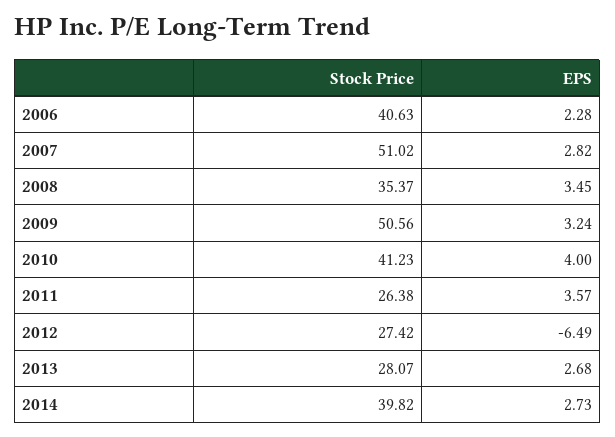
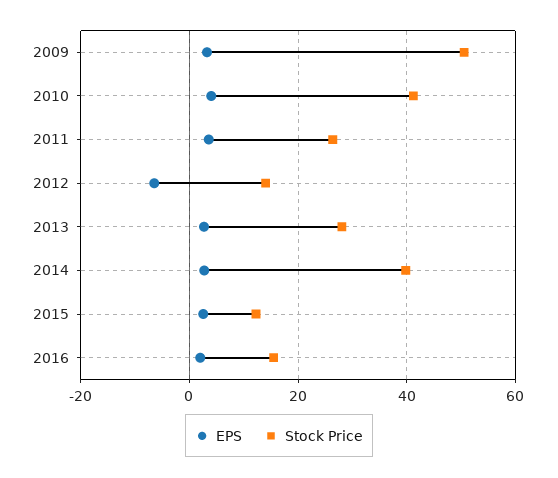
Stock Price, 2006: 40.63 -> none
EPS, 2006: 2.28 -> none
Stock Price, 2007: 51.02 -> none
EPS, 2007: 2.82 -> none
Stock Price, 2008: 35.37 -> none
EPS, 2008: 3.45 -> none
Stock Price, 2012: 27.42 -> 14
EPS, 2015: none -> 2
Stock Price, 2015: none -> 12
EPS, 2016: none -> 2
Stock Price, 2016: none -> 16

